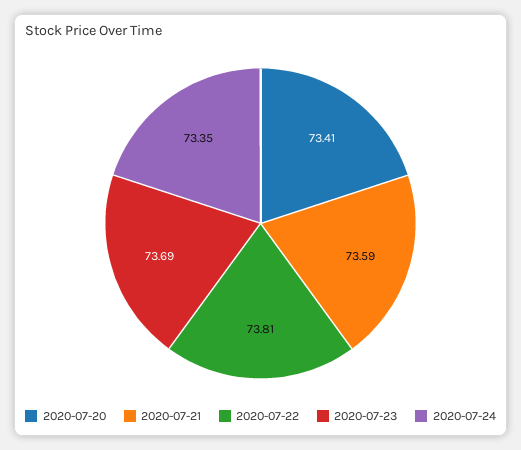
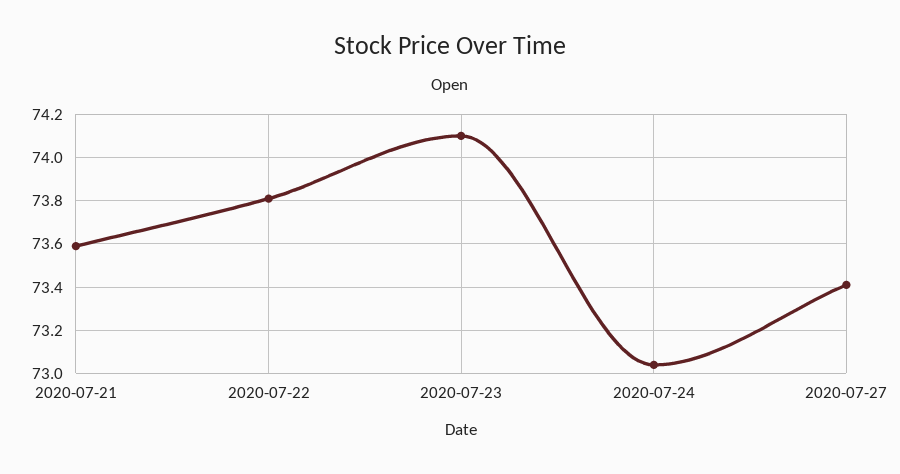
2020-07-20: 73.41 -> none
2020-07-23: 73.69 -> 74.1
2020-07-24: 73.35 -> 73.05
2020-07-27: none -> 73.4

